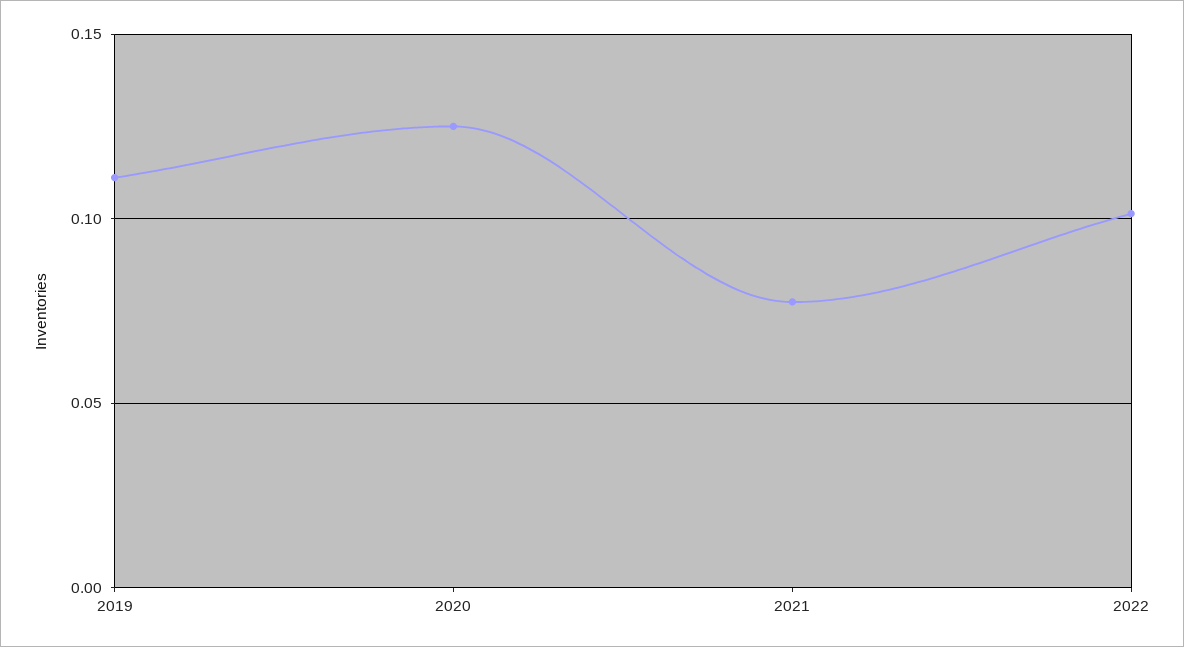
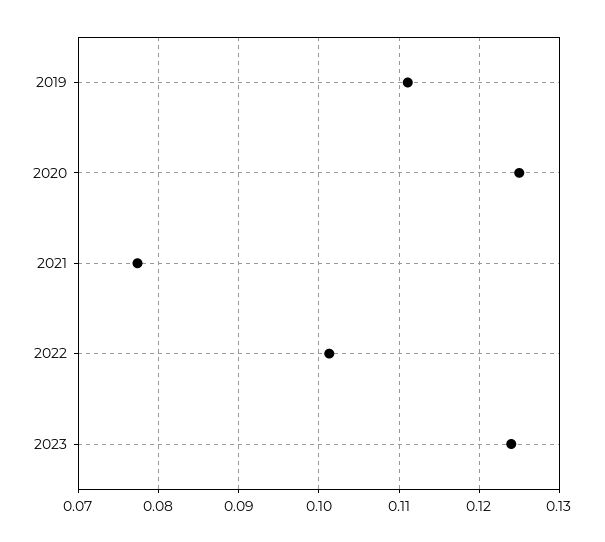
2023: none -> 0.124

